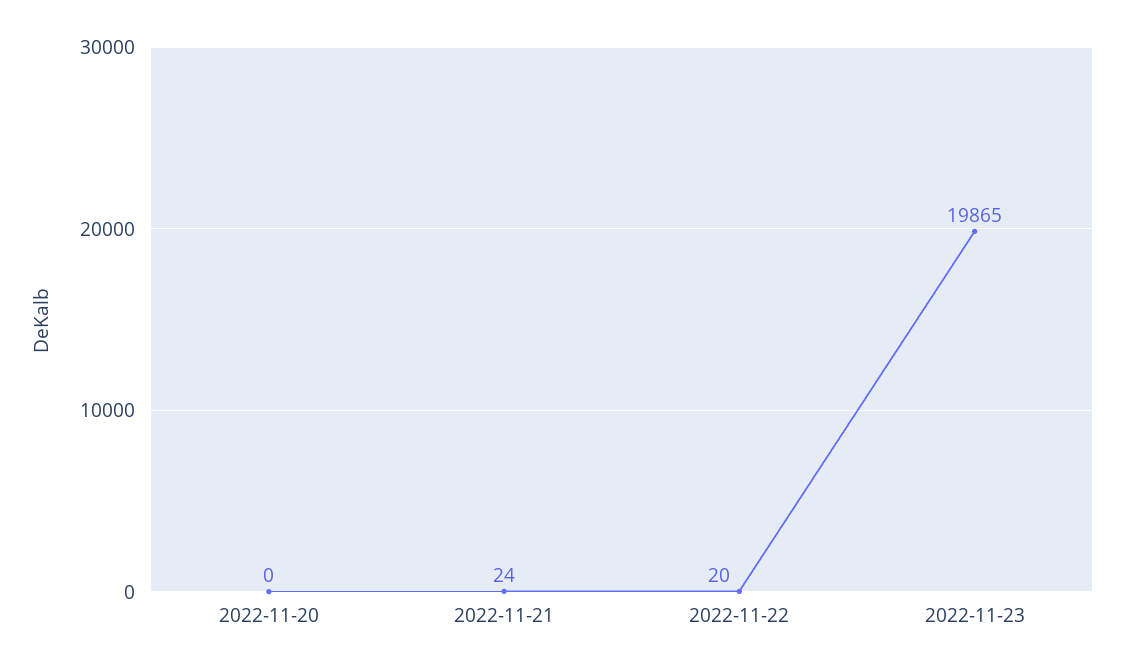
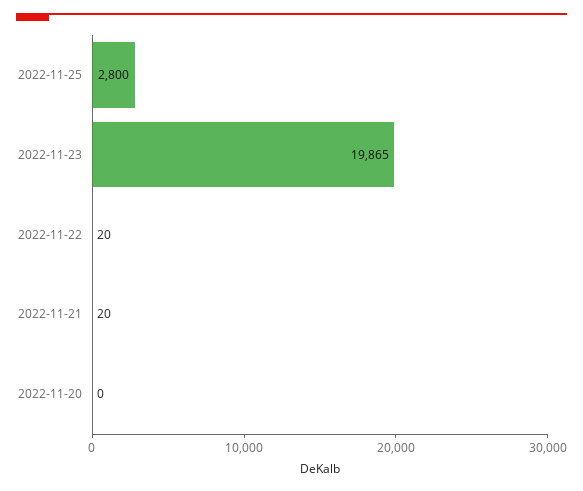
2022-11-21: 24 -> 20
2022-11-25: none -> 2800

